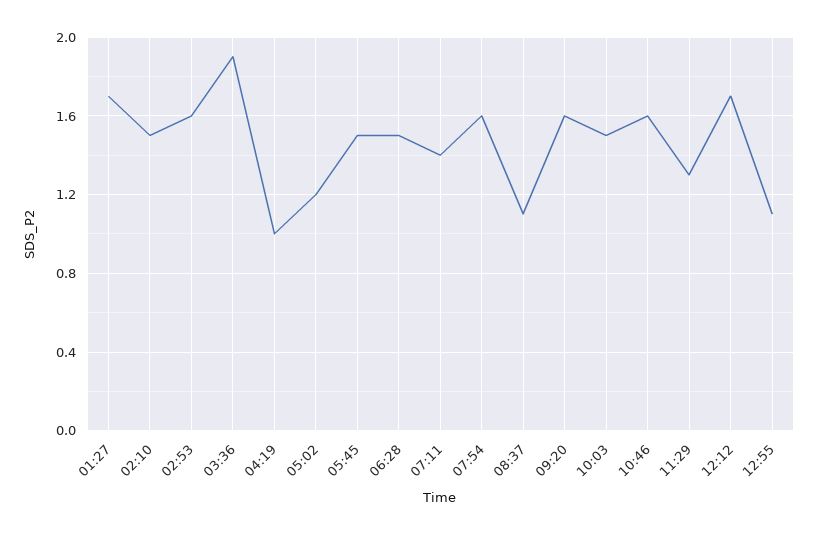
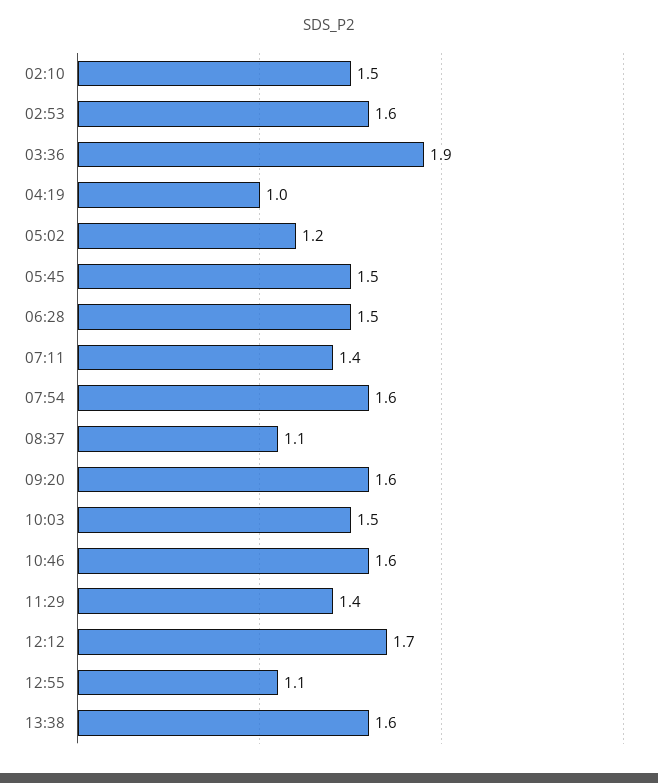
01:27: 1.7 -> none
11:29: 1.3 -> 1.4
13:38: none -> 1.6

